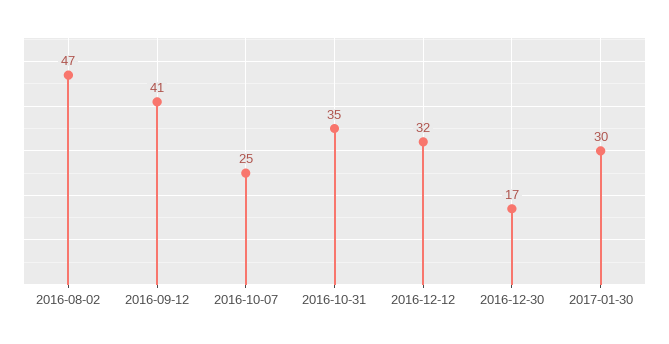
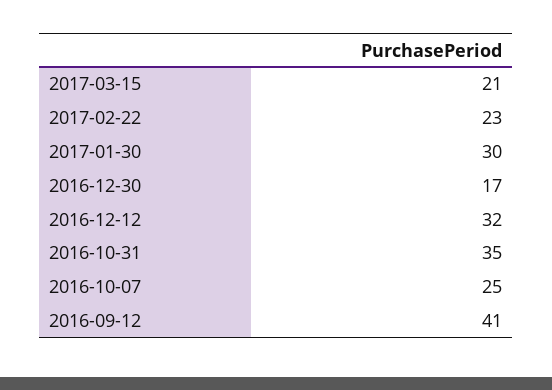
2016-08-02: 47 -> none
2017-03-15: none -> 21
2017-02-22: none -> 23

